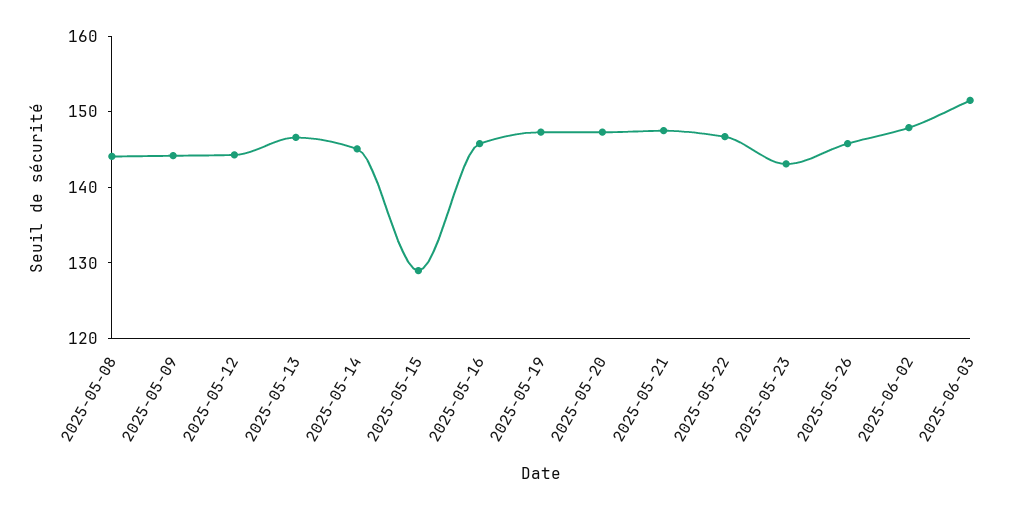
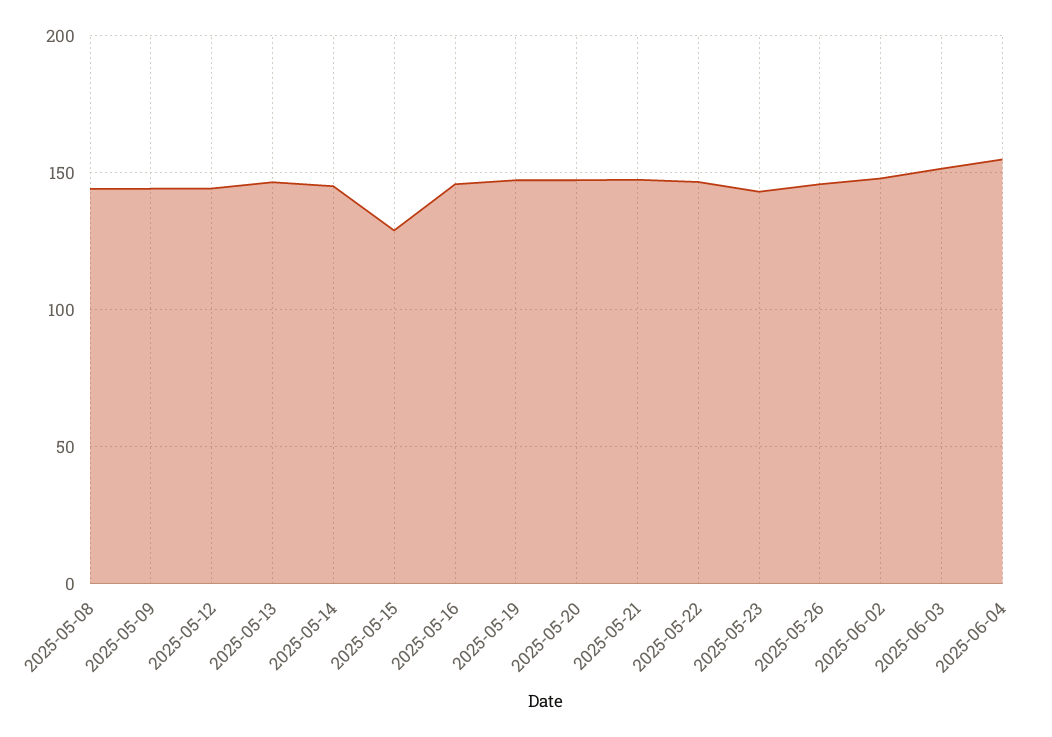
2025-06-04: none -> 155

